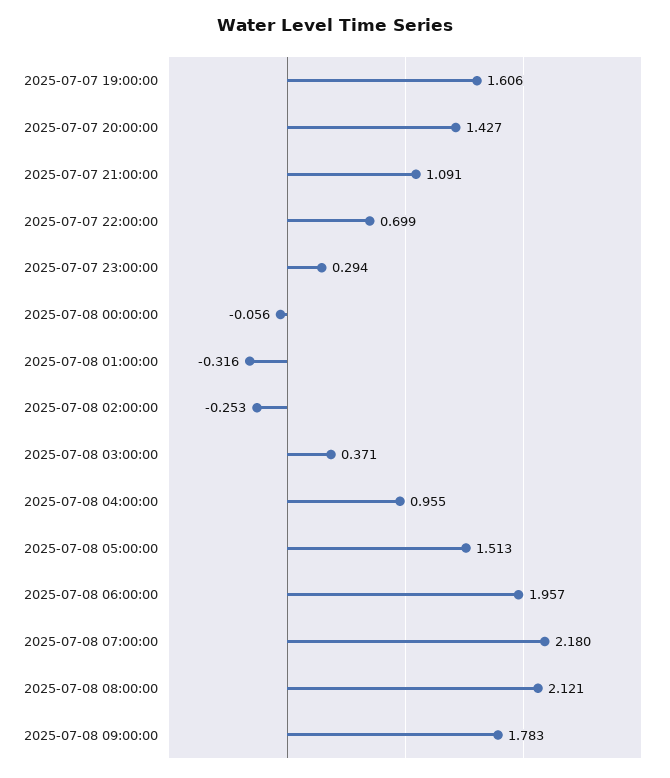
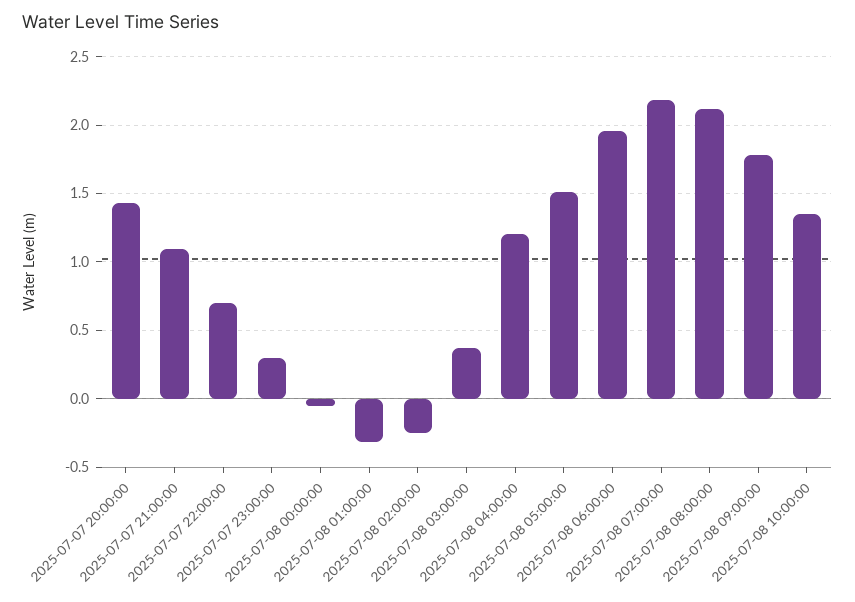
2025-07-07 19:00:00: 1.606 -> none
2025-07-08 04:00:00: 0.955 -> 1.2
2025-07-08 10:00:00: none -> 1.35

